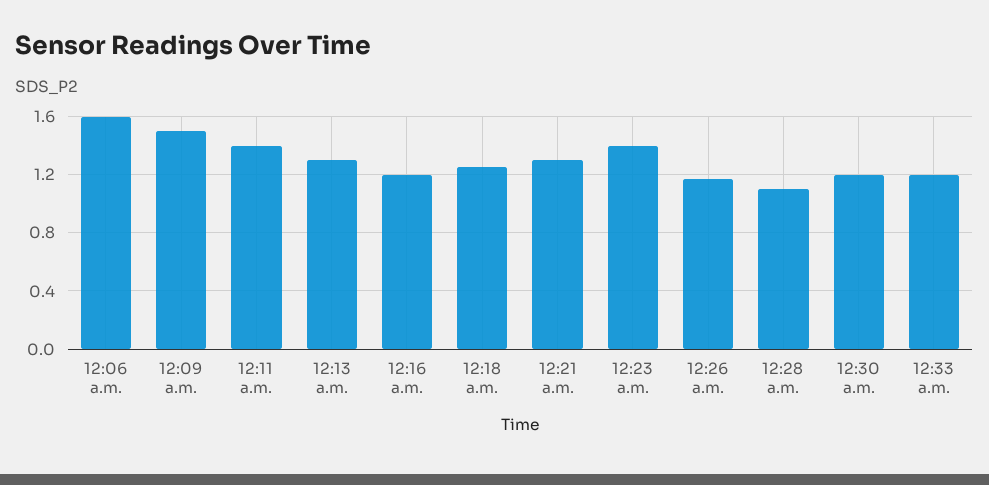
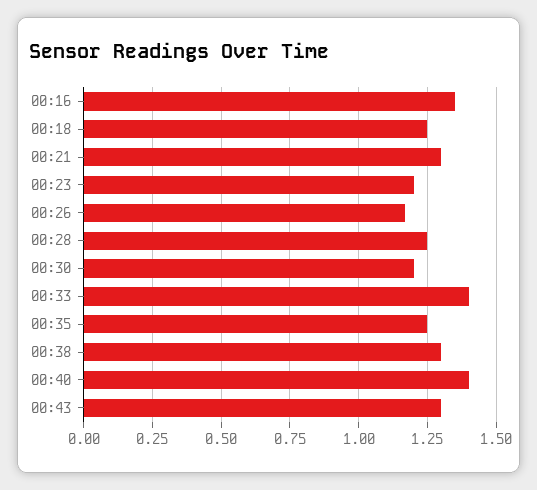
12:06 a.m.: 1.6 -> none
12:09 a.m.: 1.5 -> none
12:11 a.m.: 1.4 -> none
12:13 a.m.: 1.3 -> none
12:16 a.m.: 1.2 -> 1.35
12:23 a.m.: 1.4 -> 1.2
12:28 a.m.: 1.1 -> 1.25
12:33 a.m.: 1.2 -> 1.4
00:35: none -> 1.25
00:38: none -> 1.3
00:40: none -> 1.4
00:43: none -> 1.3

